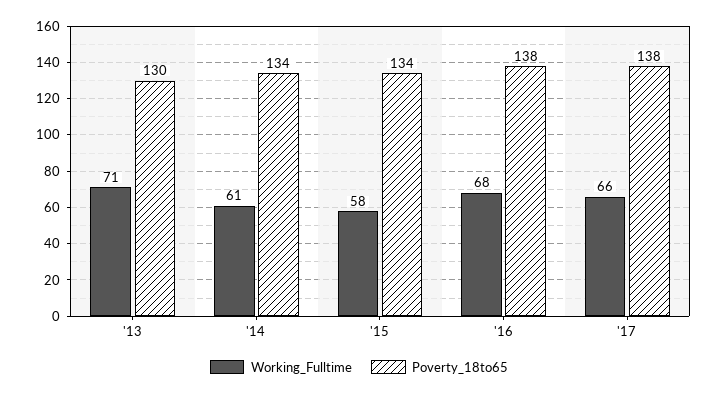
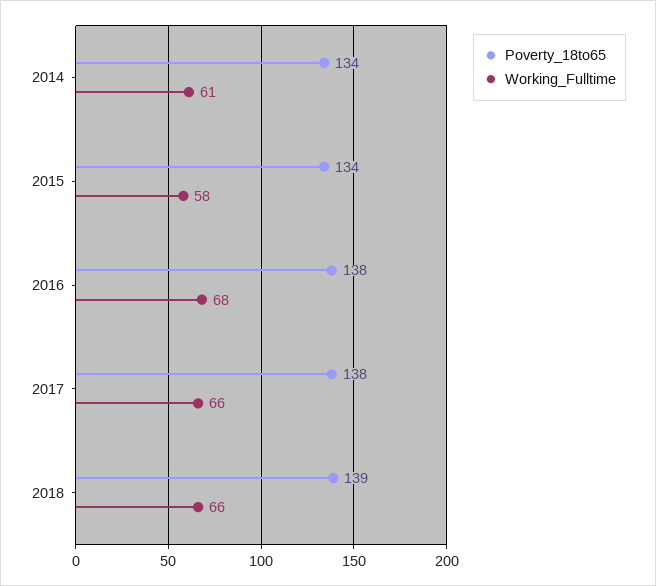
Working_Fulltime, '13: 71 -> none
Poverty_18to65, '13: 130 -> none
Poverty_18to65, 2018: none -> 139
Working_Fulltime, 2018: none -> 66

